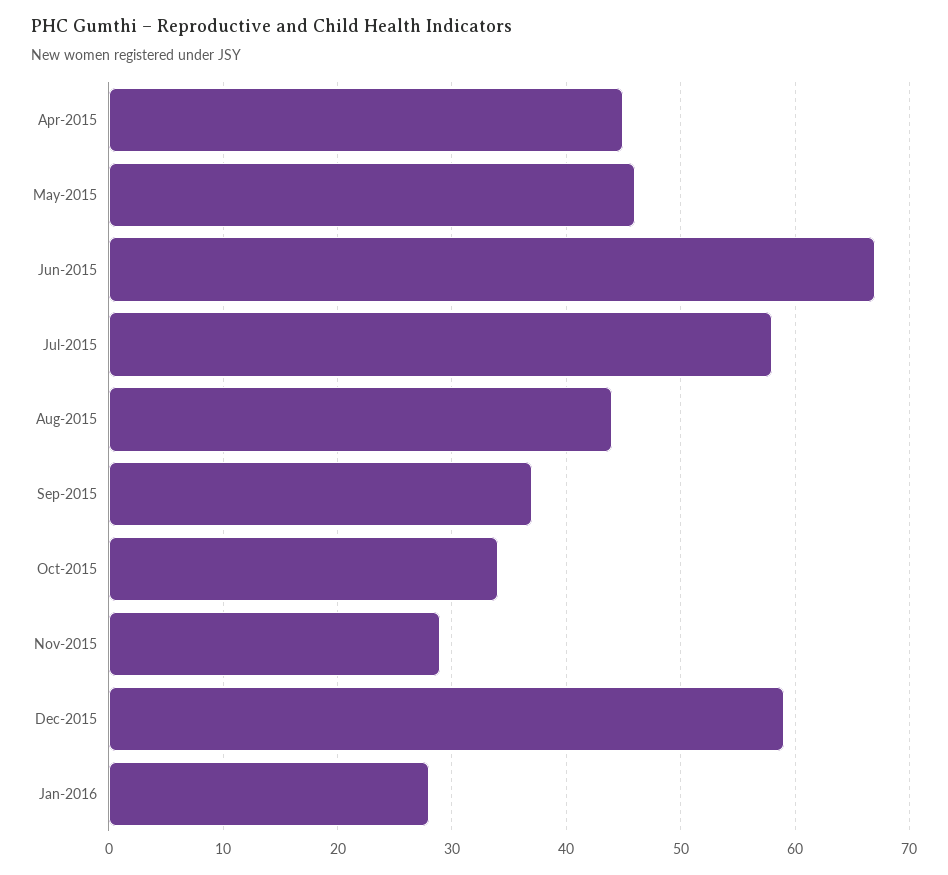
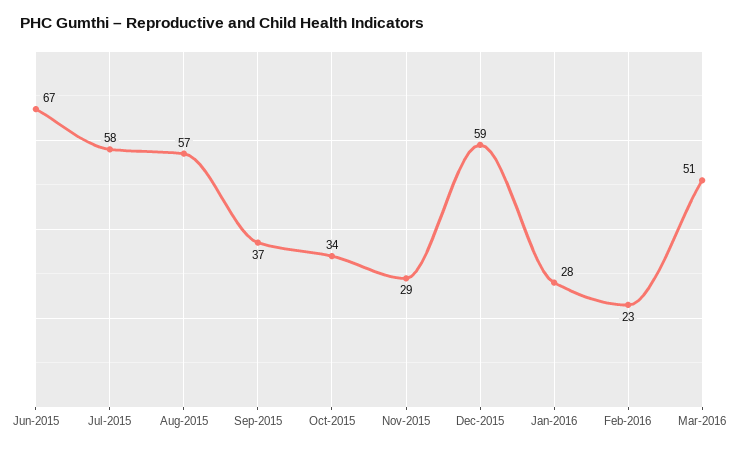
Apr-2015: 45 -> none
May-2015: 46 -> none
Aug-2015: 44 -> 57
Feb-2016: none -> 23
Mar-2016: none -> 51

